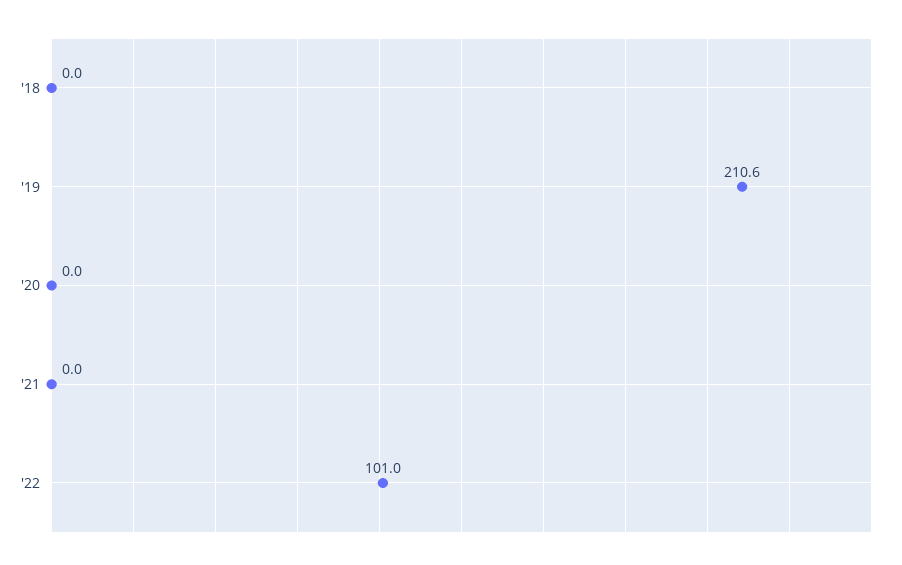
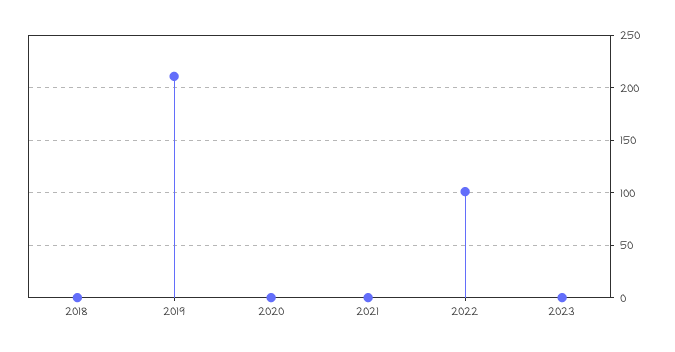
2023: none -> 0

